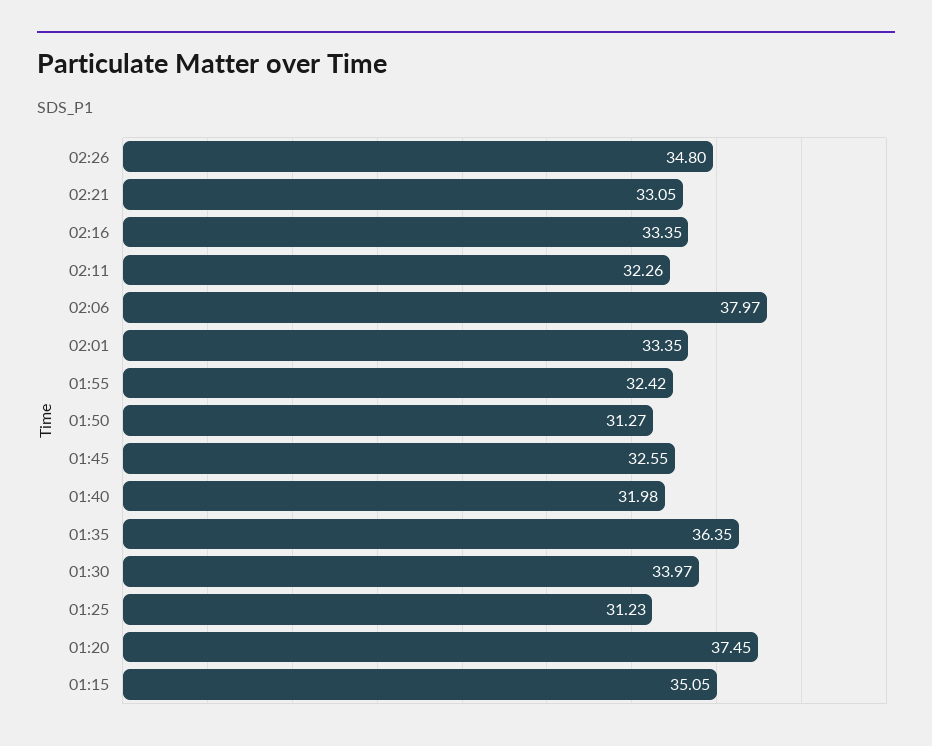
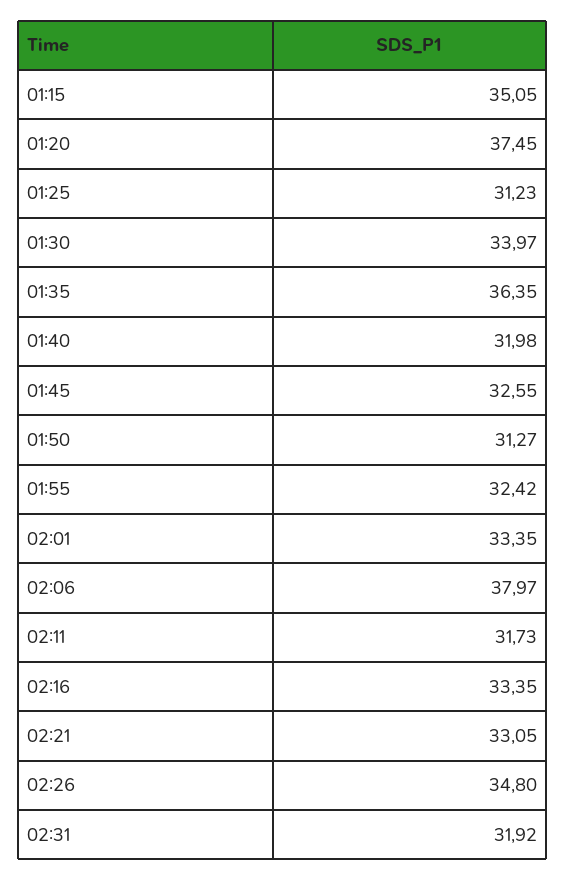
02:11: 32.26 -> 31.73
02:31: none -> 31.92

